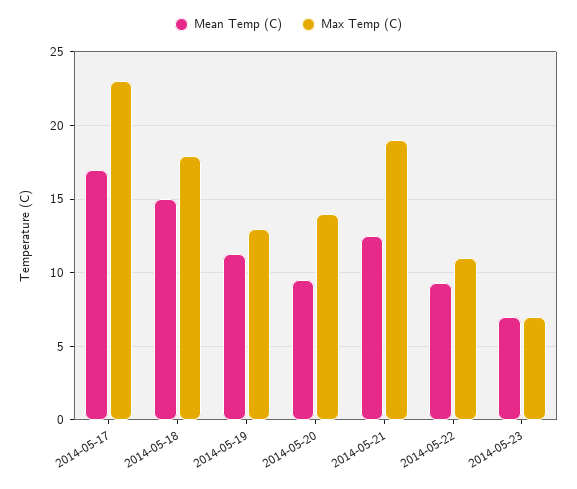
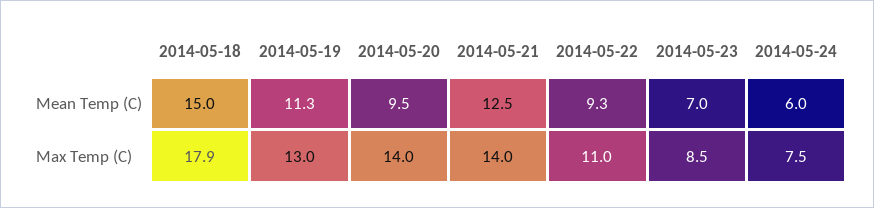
Mean Temp (C), 2014-05-17: 17 -> none
Max Temp (C), 2014-05-17: 23 -> none
Max Temp (C), 2014-05-21: 19 -> 14
Max Temp (C), 2014-05-23: 7 -> 8.5
Mean Temp (C), 2014-05-24: none -> 6
Max Temp (C), 2014-05-24: none -> 7.5

